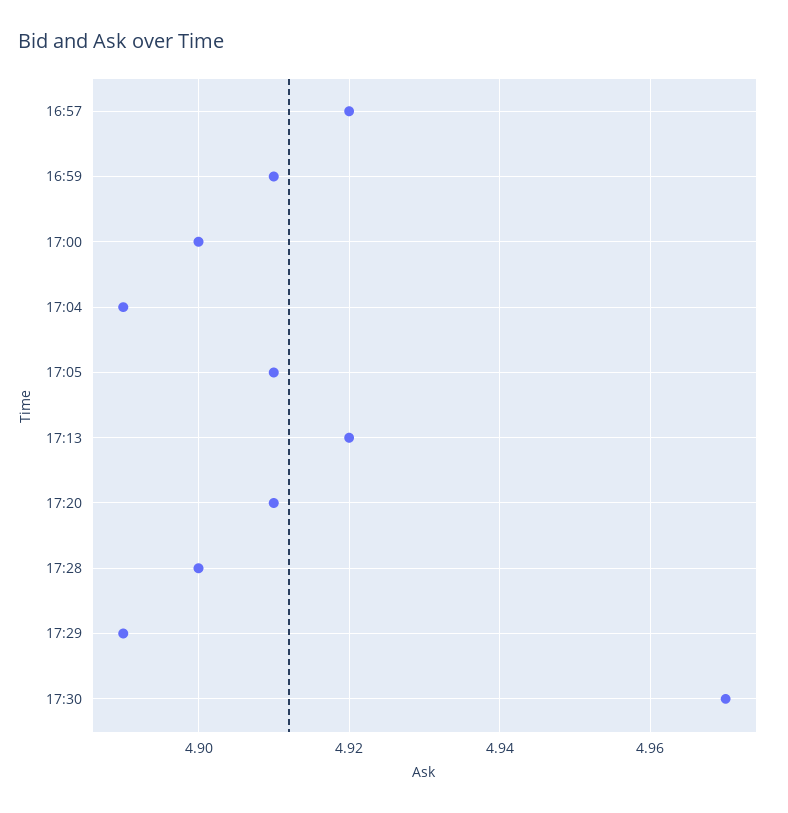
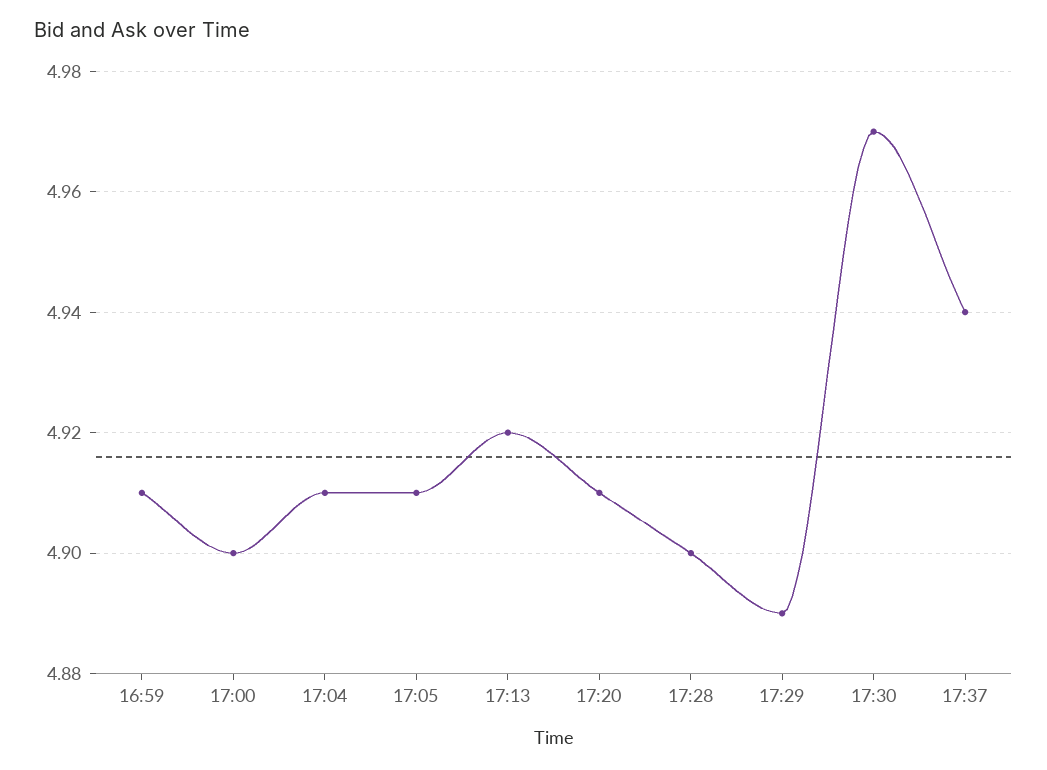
16:57: 4.92 -> none
17:04: 4.89 -> 4.91
17:37: none -> 4.94

